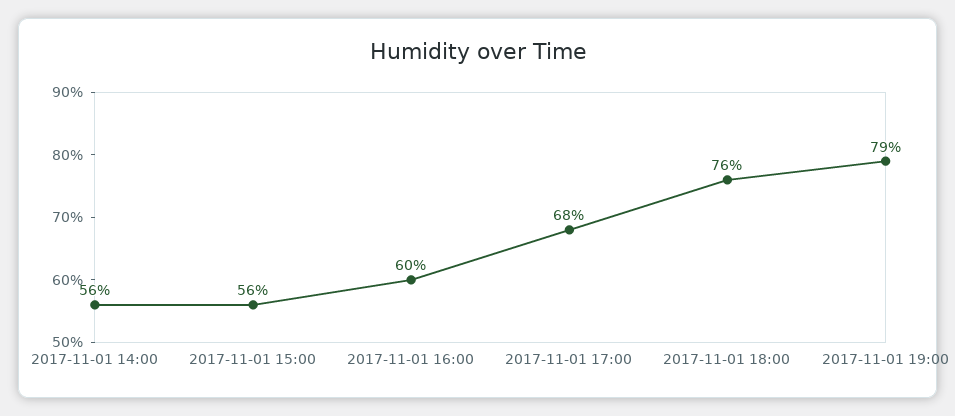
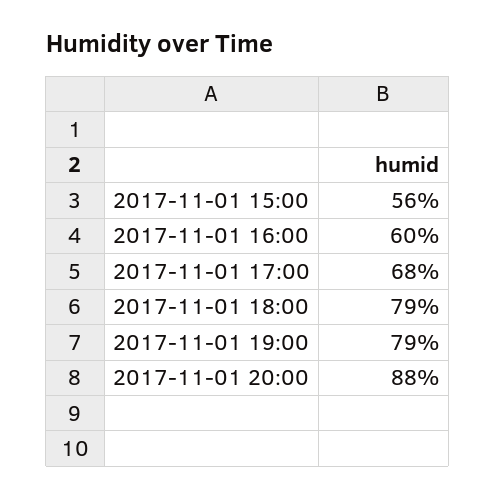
2017-11-01 14:00: 56 -> none
2017-11-01 18:00: 76 -> 79
2017-11-01 20:00: none -> 88

